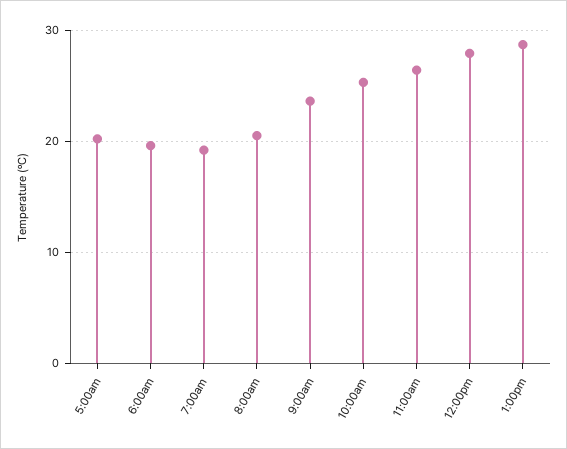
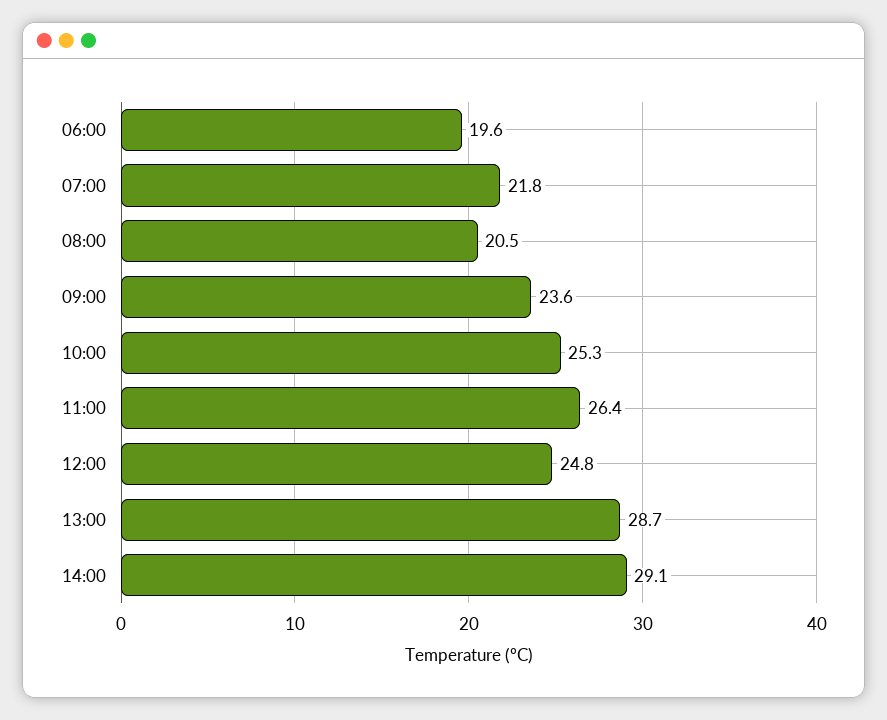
5:00am: 20 -> none
7:00am: 19 -> 21.8
12:00pm: 28 -> 24.8
14:00: none -> 29.1

